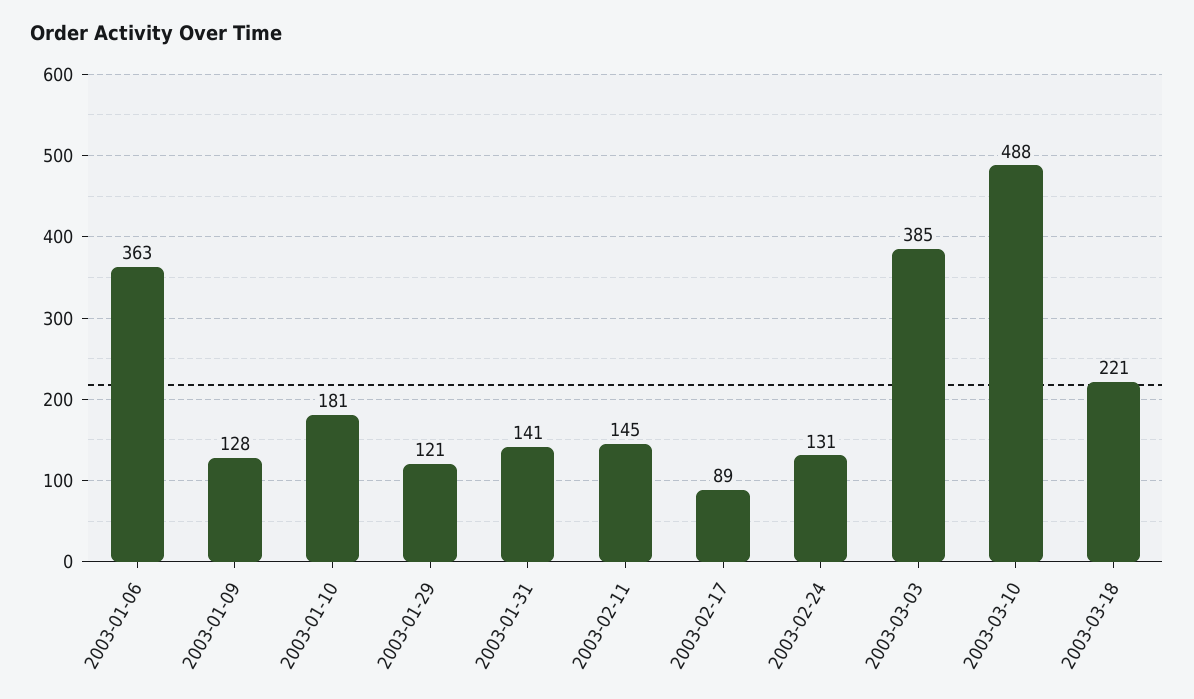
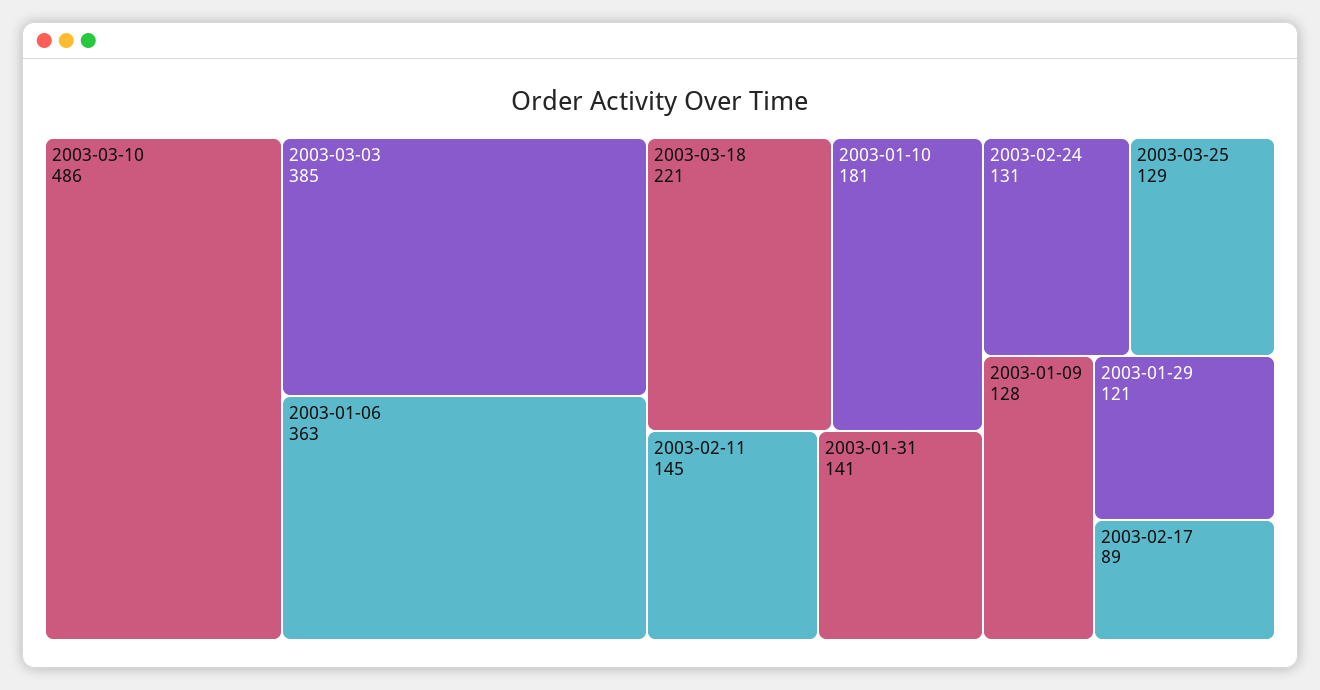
2003-03-10: 488 -> 486
2003-03-25: none -> 129

